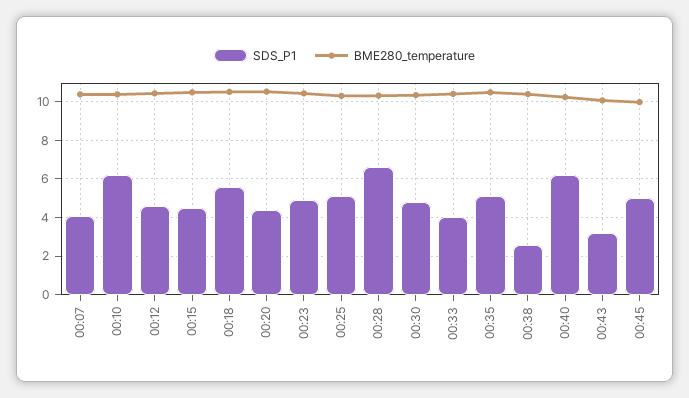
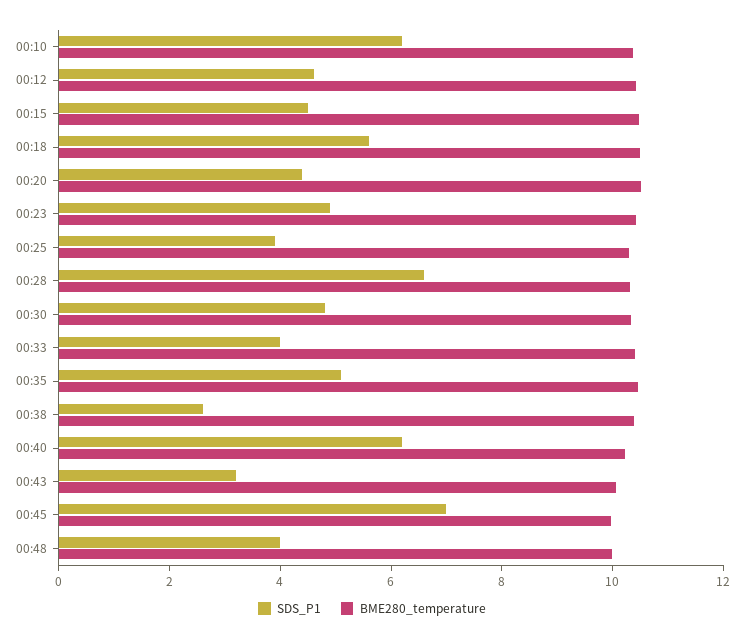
SDS_P1, 00:07: 4 -> none
BME280_temperature, 00:07: 10.5 -> none
SDS_P1, 00:25: 5 -> 4
SDS_P1, 00:45: 5 -> 7
SDS_P1, 00:48: none -> 4
BME280_temperature, 00:48: none -> 10

